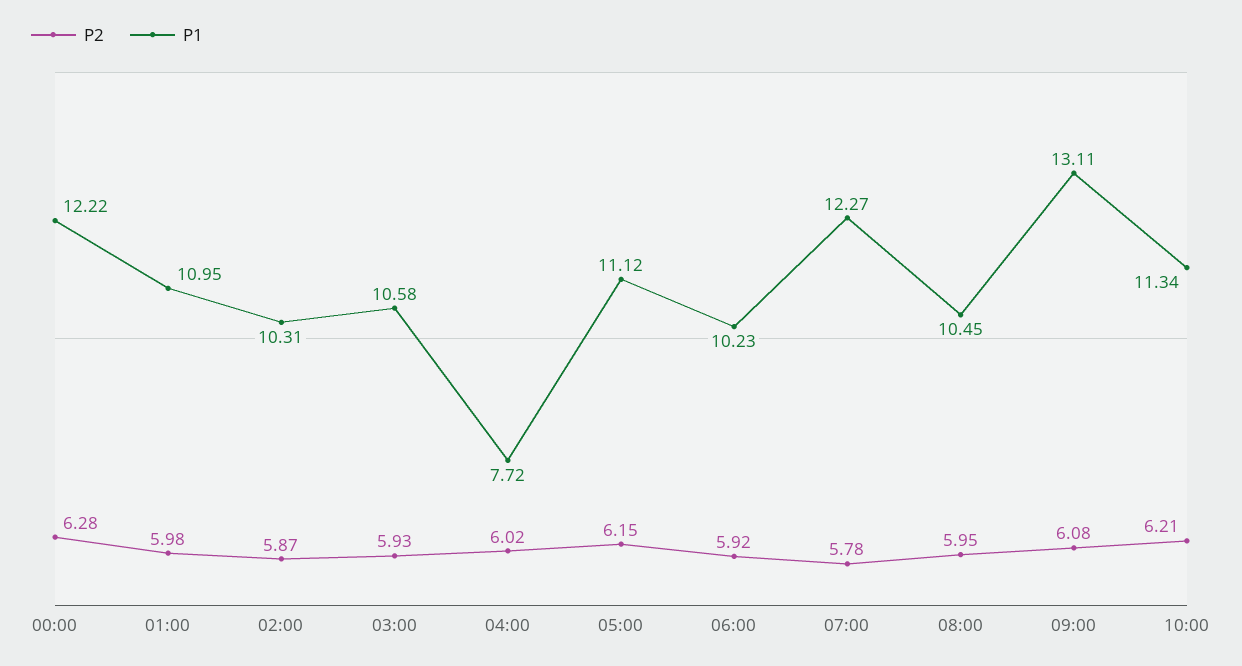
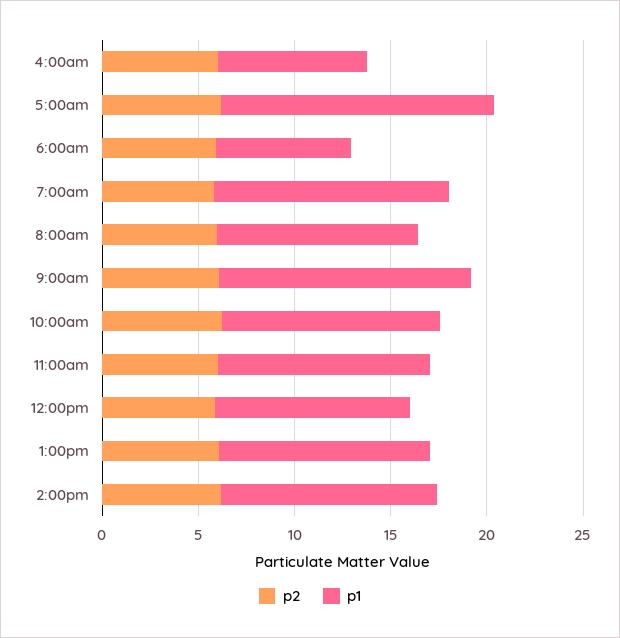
P2, 00:00: 6.28 -> none
P1, 00:00: 12.22 -> none
P2, 01:00: 5.98 -> none
P1, 01:00: 10.95 -> none
P2, 02:00: 5.87 -> none
P1, 02:00: 10.31 -> none
P2, 03:00: 5.93 -> none
P1, 03:00: 10.58 -> none
P1, 05:00: 11.12 -> 14
P1, 06:00: 10.23 -> 7
P2, 11:00am: none -> 6
P1, 11:00am: none -> 11
P2, 12:00pm: none -> 6
P1, 12:00pm: none -> 10
P2, 1:00pm: none -> 6
P1, 1:00pm: none -> 11
P2, 2:00pm: none -> 6
P1, 2:00pm: none -> 11

